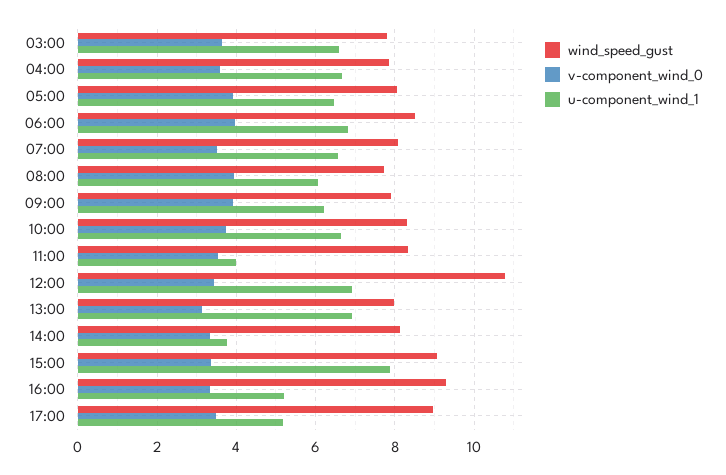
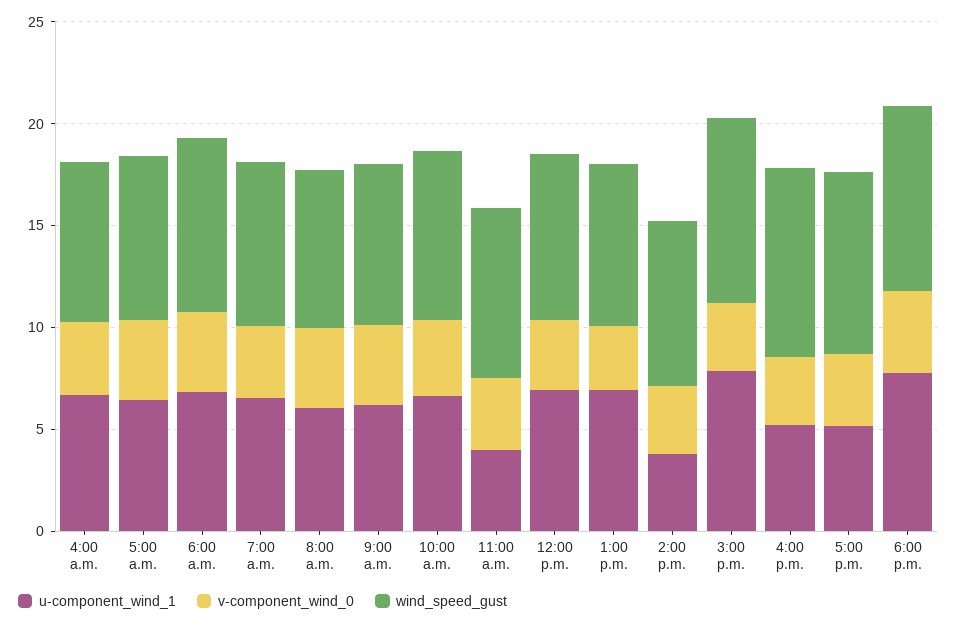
wind_speed_gust, 03:00: 7.8 -> none
v-component_wind_0, 03:00: 3.6 -> none
u-component_wind_1, 03:00: 6.6 -> none
wind_speed_gust, 12:00: 10.8 -> 8
u-component_wind_1, 6:00 p.m.: none -> 8
v-component_wind_0, 6:00 p.m.: none -> 4
wind_speed_gust, 6:00 p.m.: none -> 9

